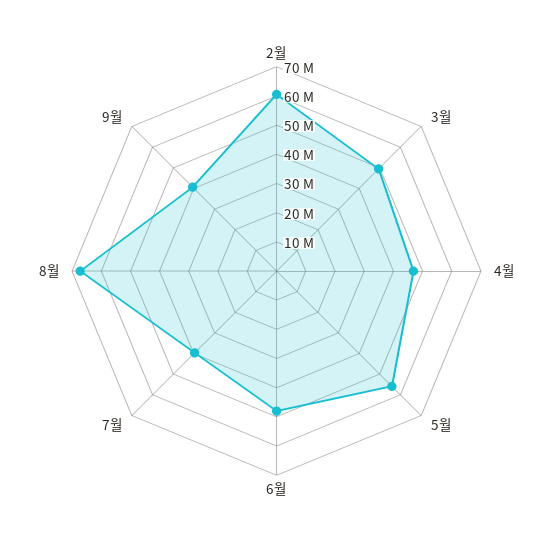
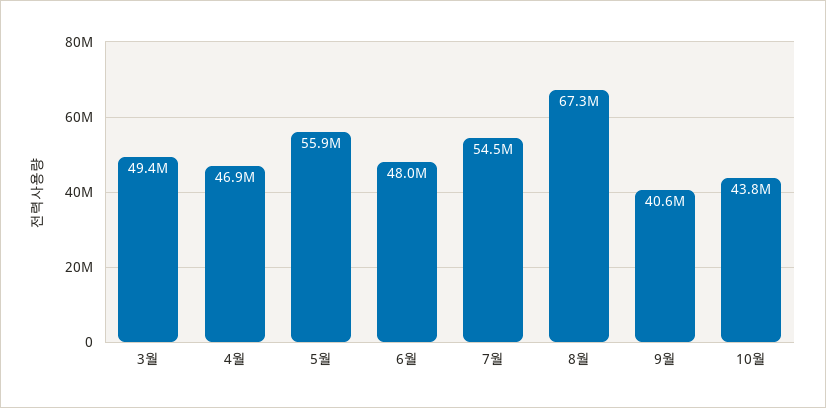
2월: 60000000 -> none
7월: 40000000 -> 54500000
10월: none -> 43800000

